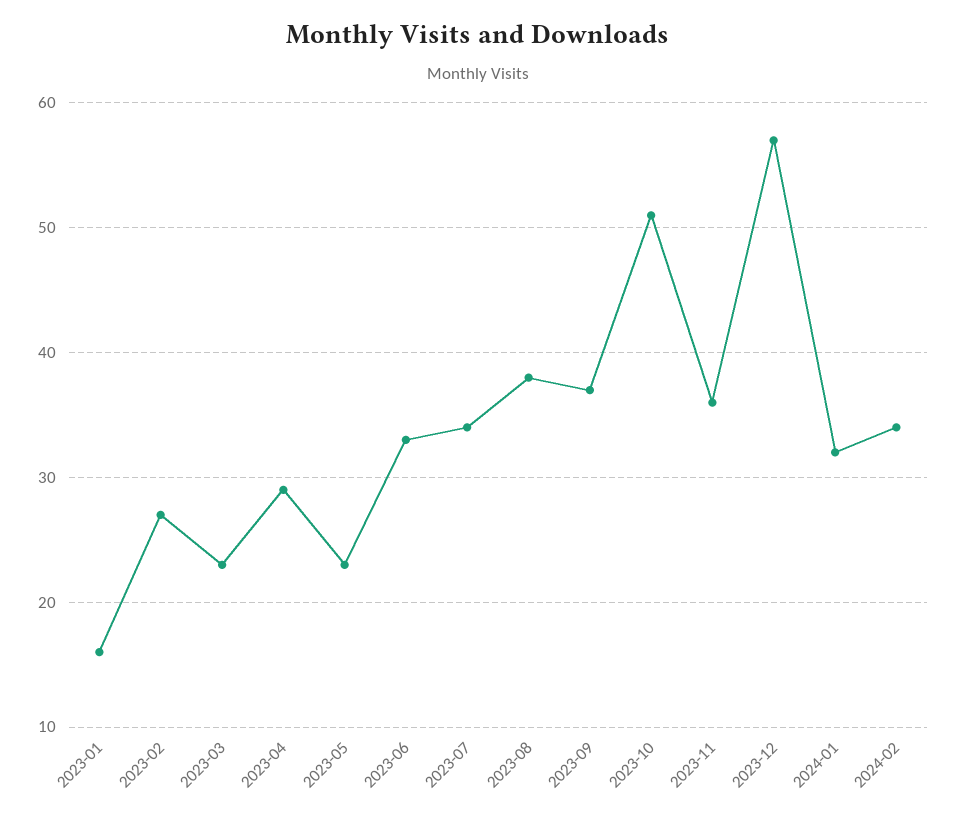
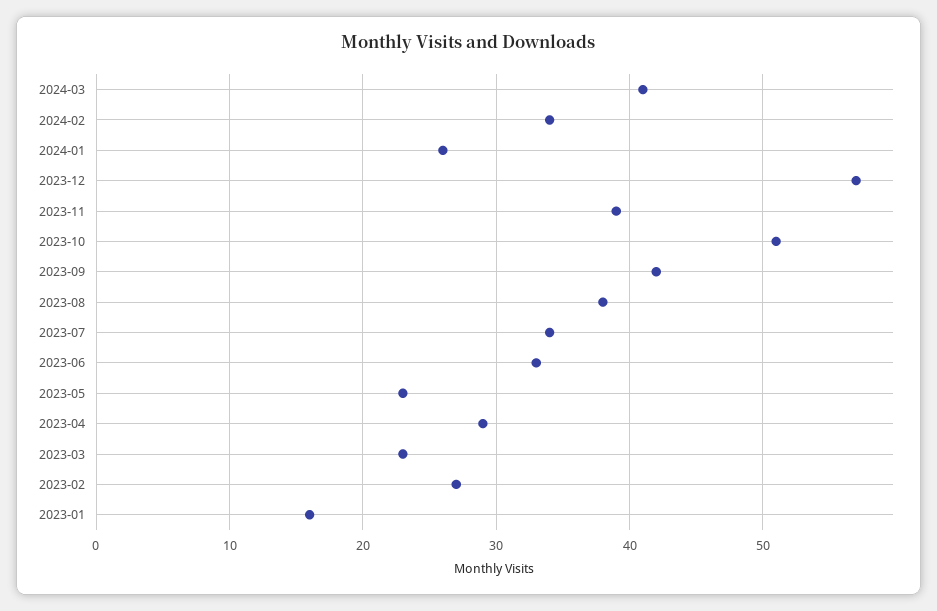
2023-09: 37 -> 42
2023-11: 36 -> 39
2024-01: 32 -> 26
2024-03: none -> 41

